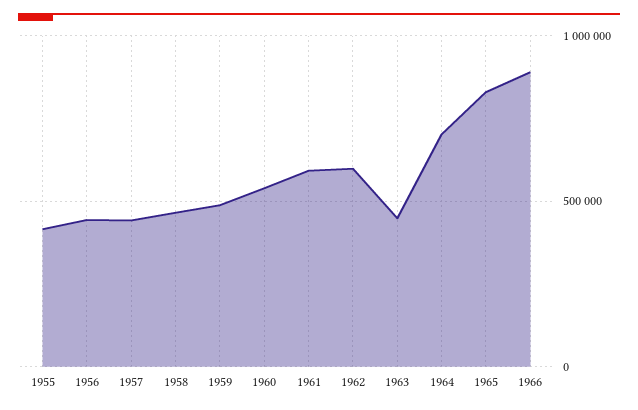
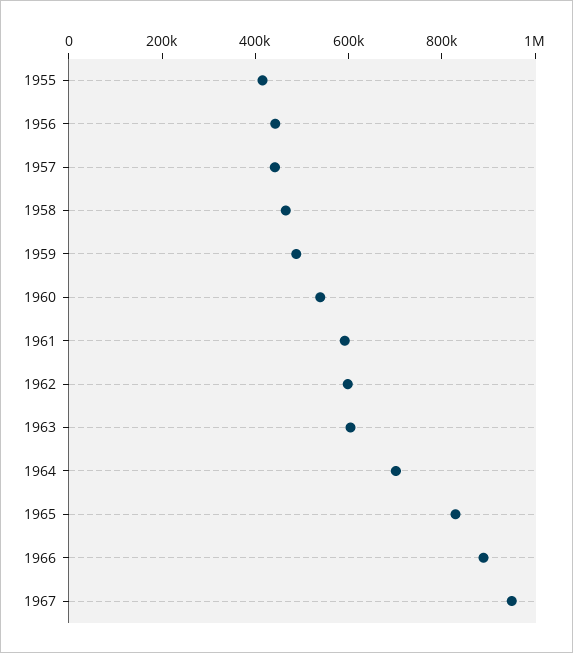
1963: 450000 -> 600000
1967: none -> 950000

